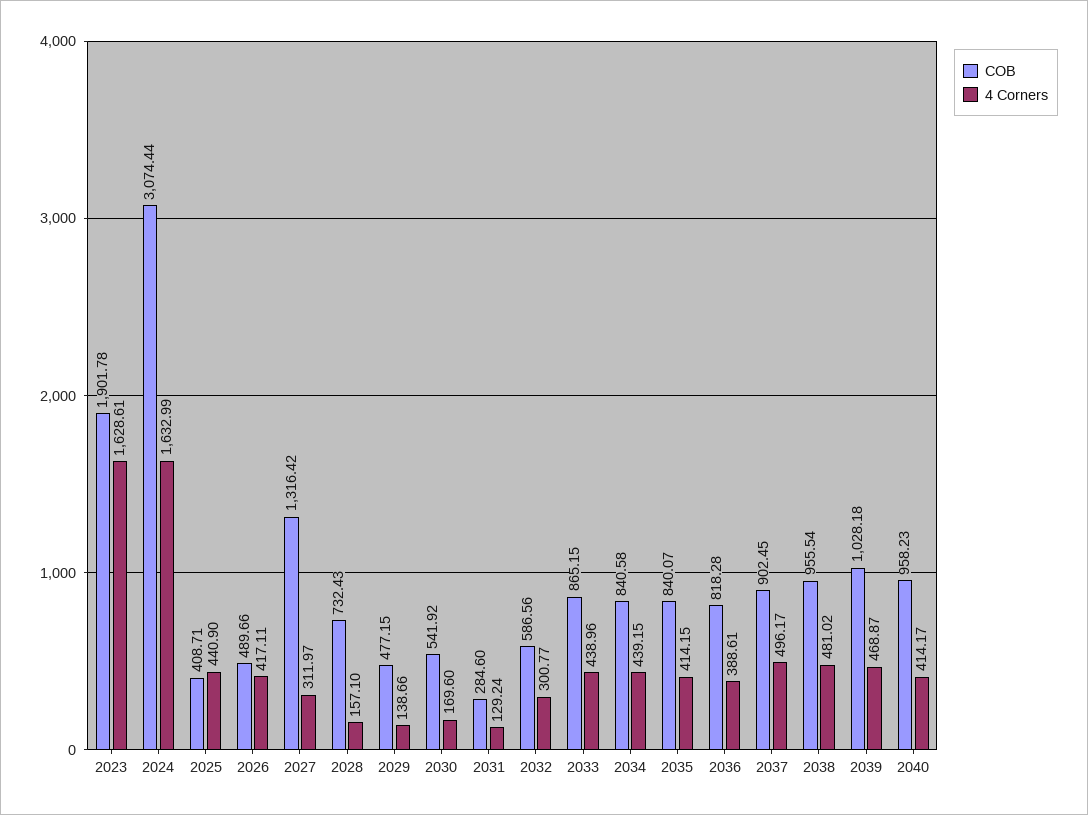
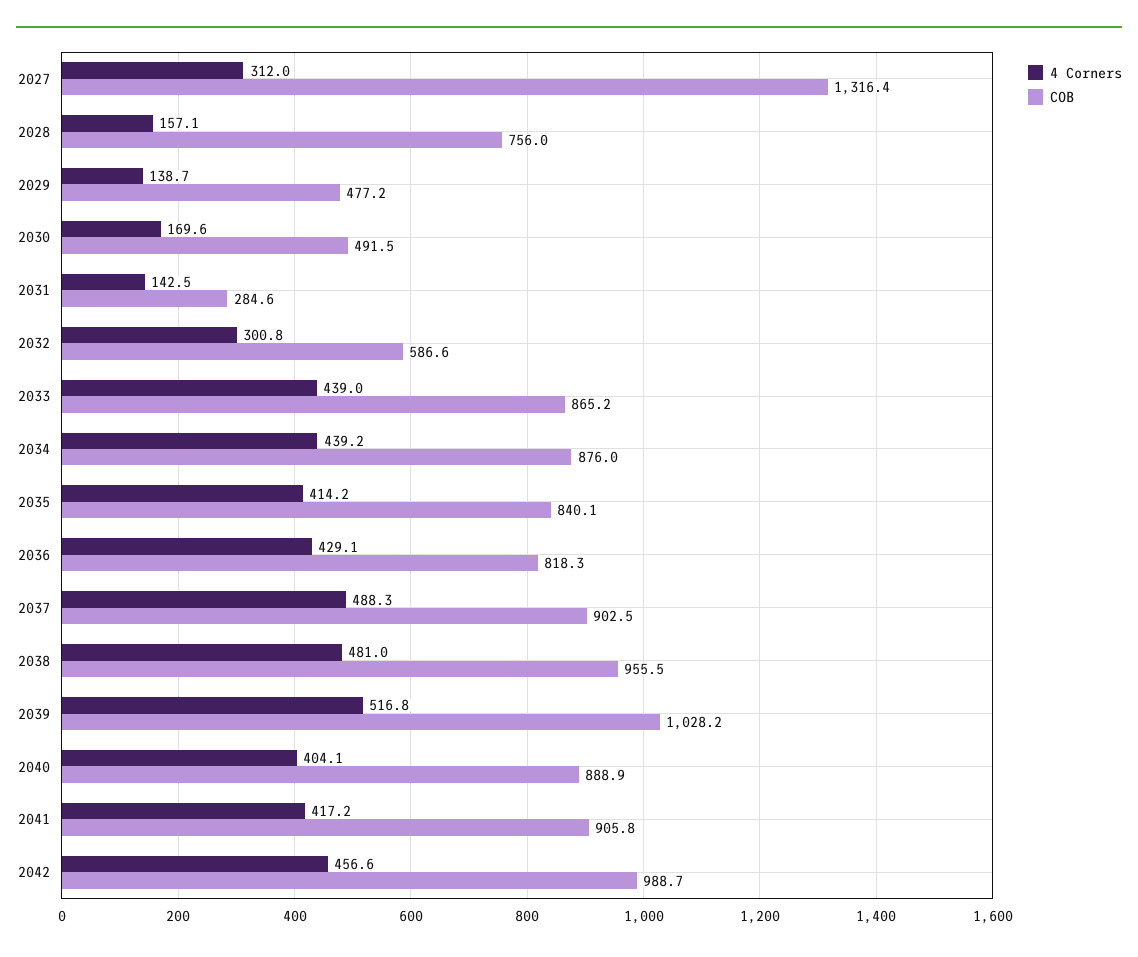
COB, 2023: 1901.78 -> none
4 Corners, 2023: 1628.61 -> none
COB, 2024: 3074.44 -> none
4 Corners, 2024: 1632.99 -> none
COB, 2025: 408.71 -> none
4 Corners, 2025: 440.9 -> none
COB, 2026: 489.66 -> none
4 Corners, 2026: 417.11 -> none
COB, 2028: 732.43 -> 756
COB, 2030: 541.92 -> 491.5
4 Corners, 2031: 129.24 -> 142.5
COB, 2034: 840.58 -> 876
4 Corners, 2036: 388.61 -> 429.1
4 Corners, 2037: 496.17 -> 488.3
4 Corners, 2039: 468.87 -> 516.8
COB, 2040: 958.23 -> 888.9
4 Corners, 2040: 414.17 -> 404.1
4 Corners, 2041: none -> 417.2
COB, 2041: none -> 905.8
4 Corners, 2042: none -> 456.6
COB, 2042: none -> 988.7

